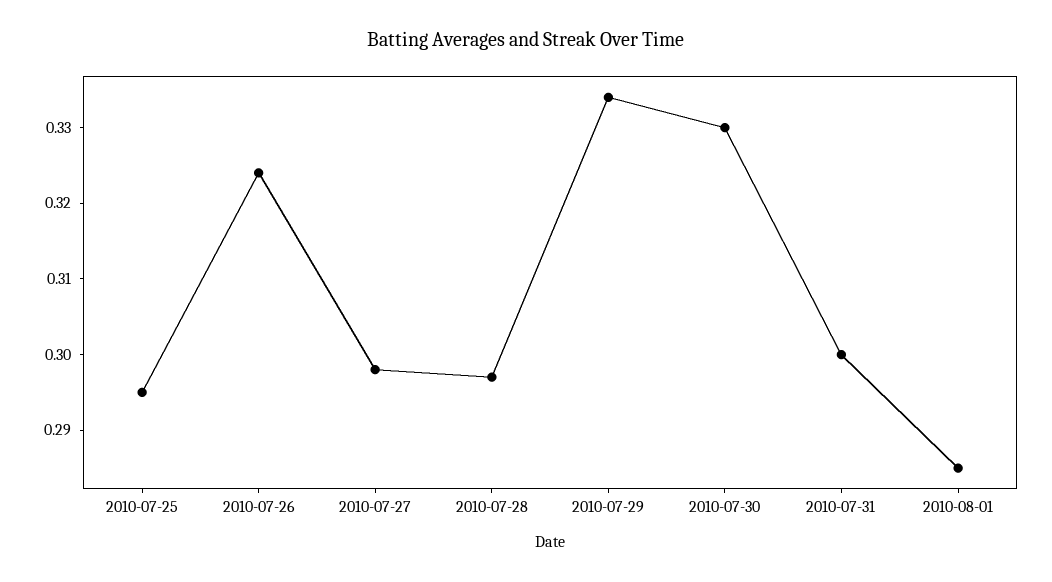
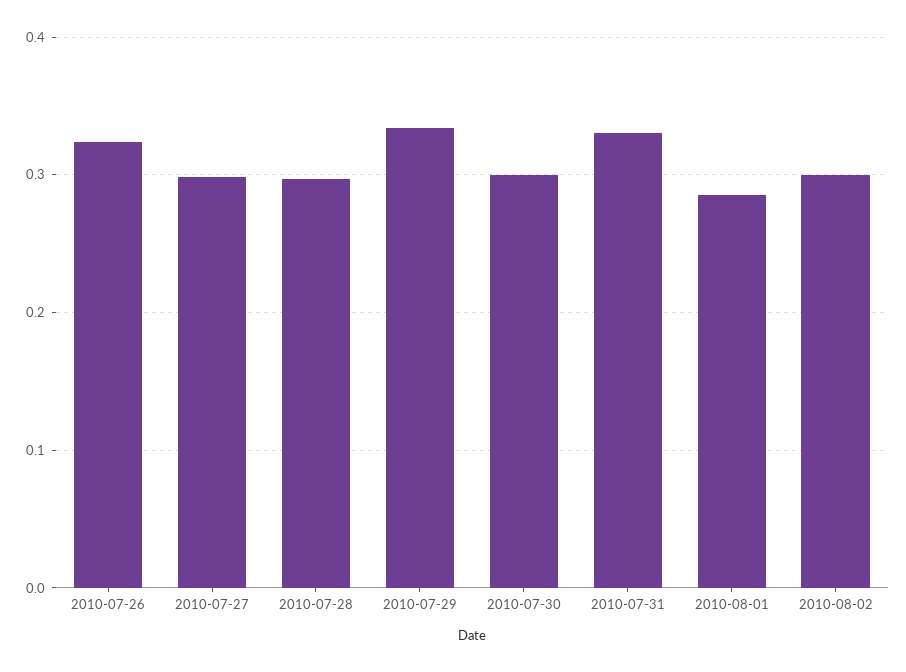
2010-07-25: 0.295 -> none
2010-07-30: 0.33 -> 0.3
2010-07-31: 0.3 -> 0.33
2010-08-02: none -> 0.3

